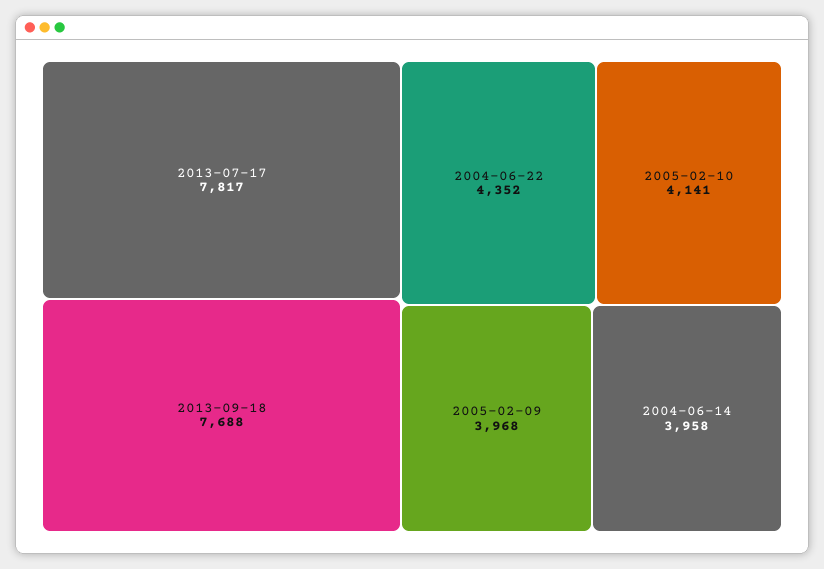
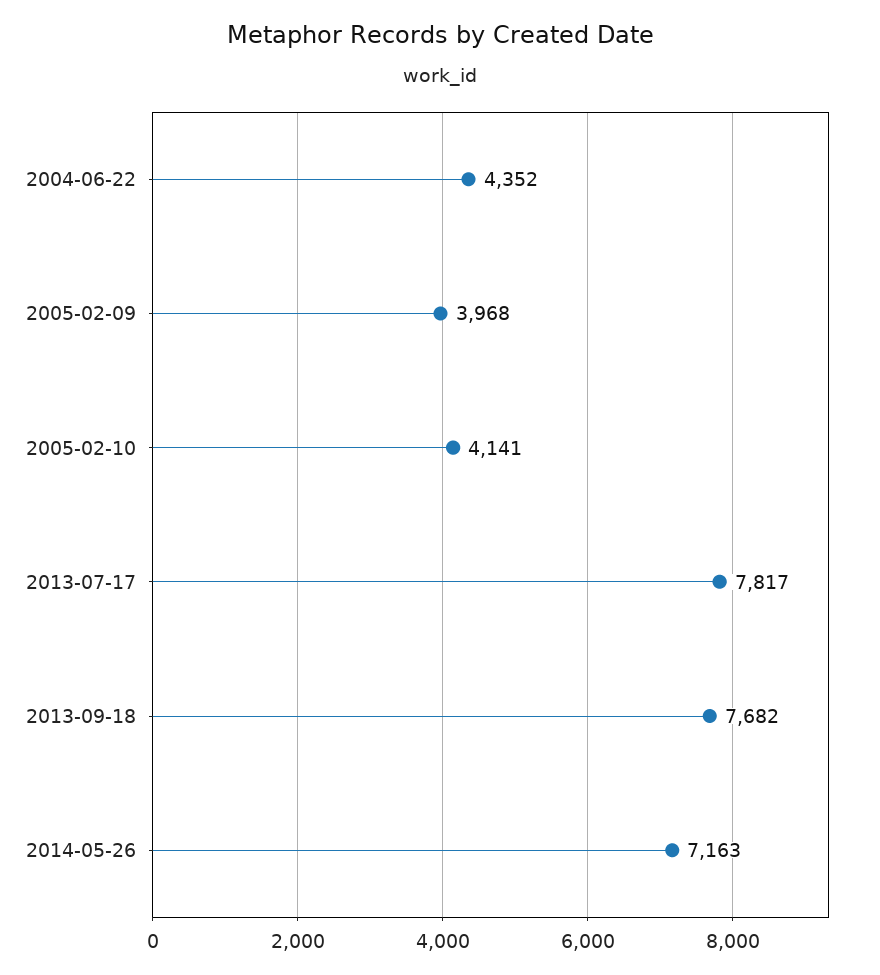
2013-09-18: 7688 -> 7682
2004-06-14: 3958 -> none
2014-05-26: none -> 7163

